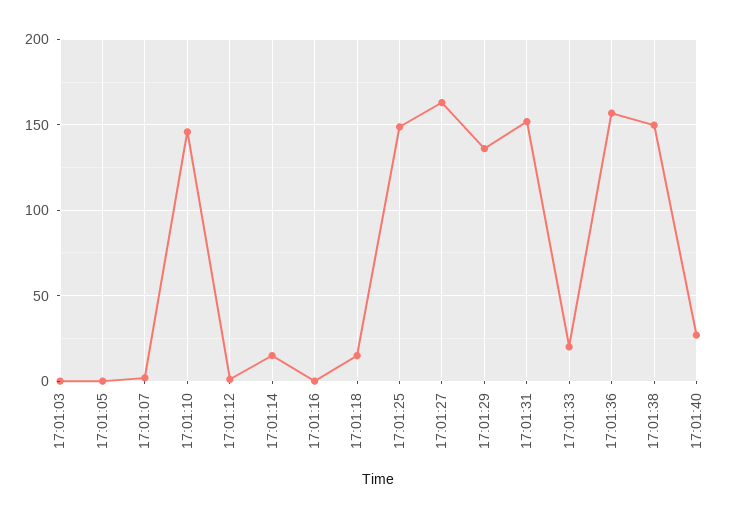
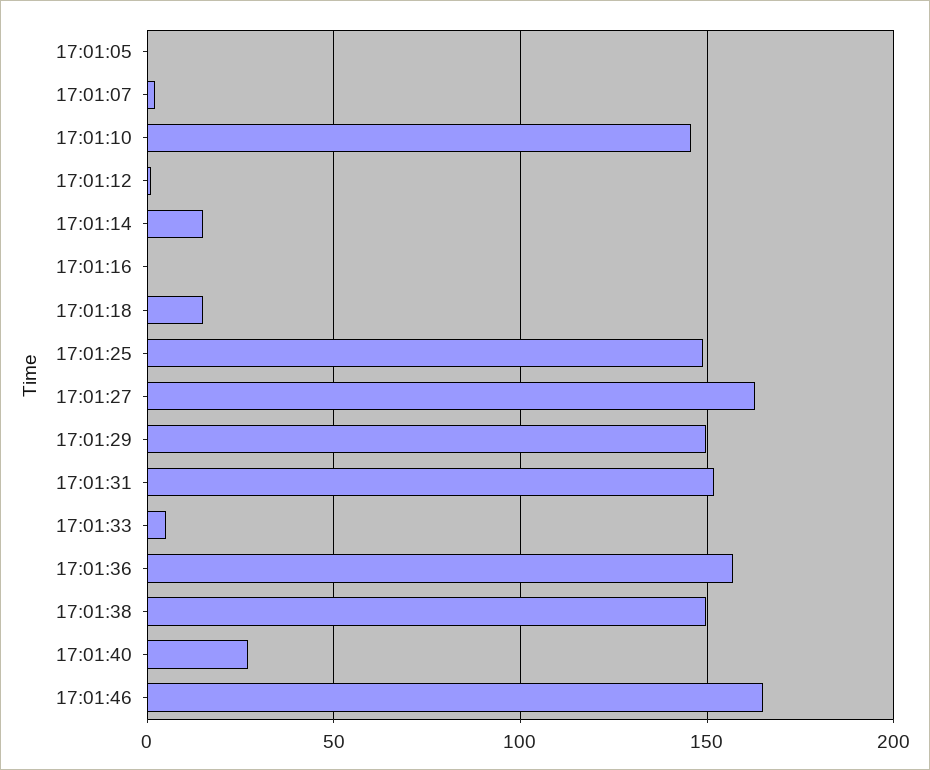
17:01:03: 0 -> none
17:01:29: 135 -> 150
17:01:33: 20 -> 5
17:01:46: none -> 165

